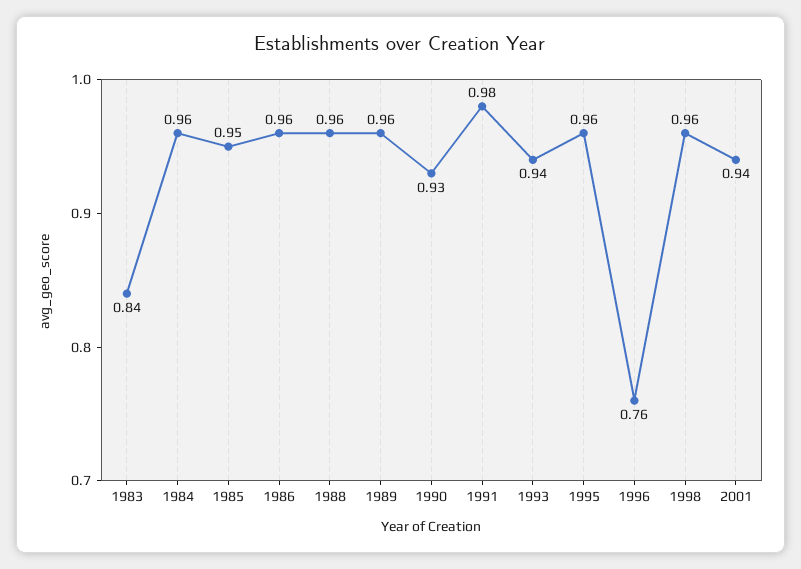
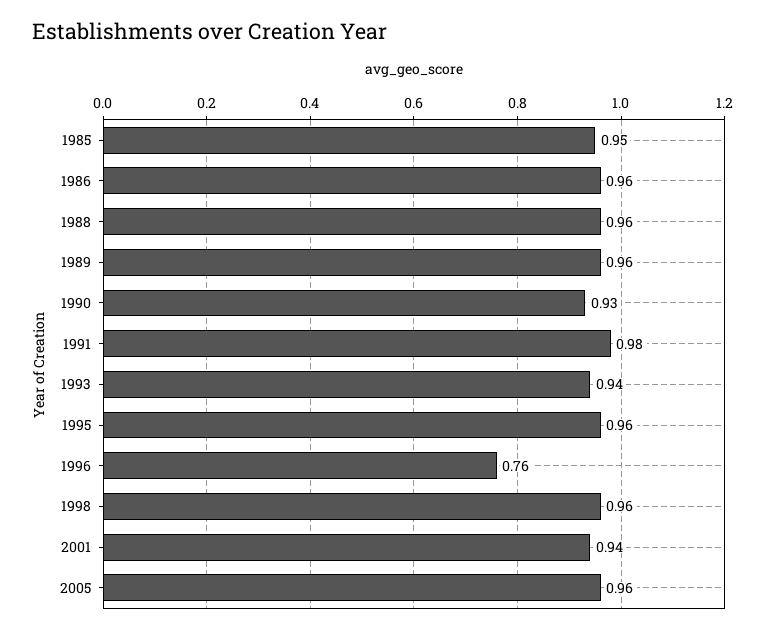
1983: 0.84 -> none
1984: 0.96 -> none
2005: none -> 0.96

